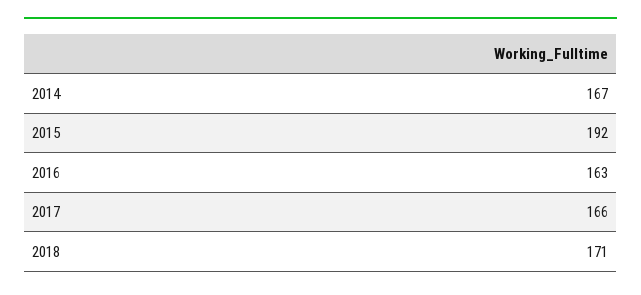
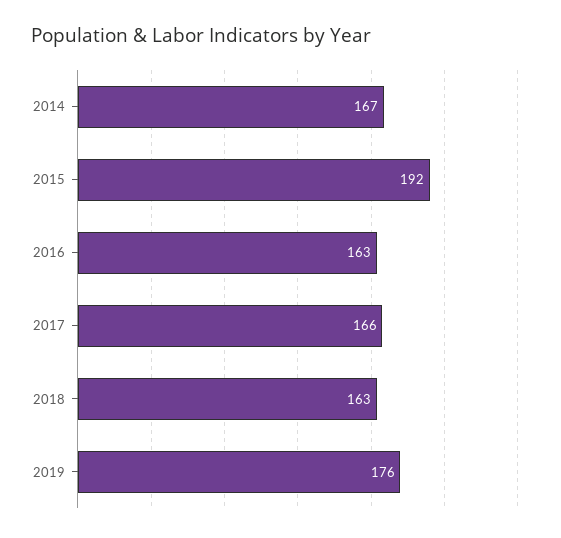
2018: 171 -> 163
2019: none -> 176

